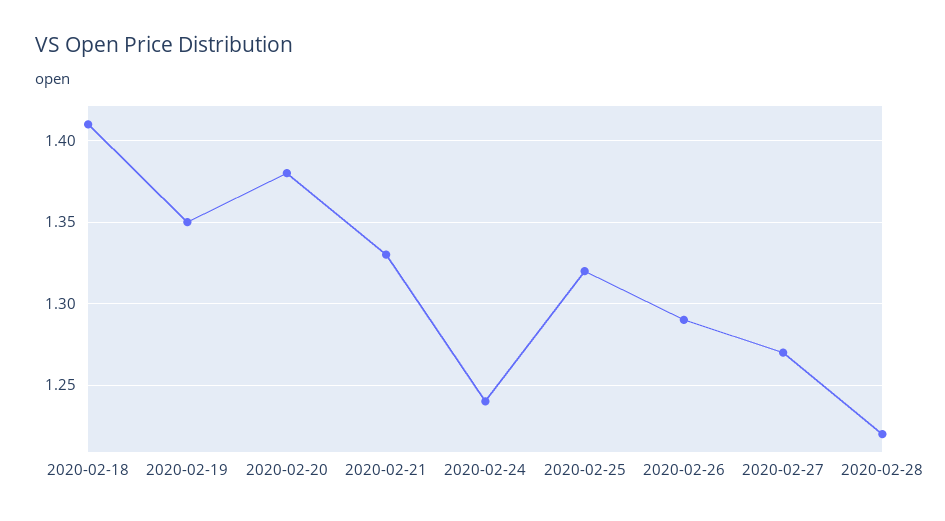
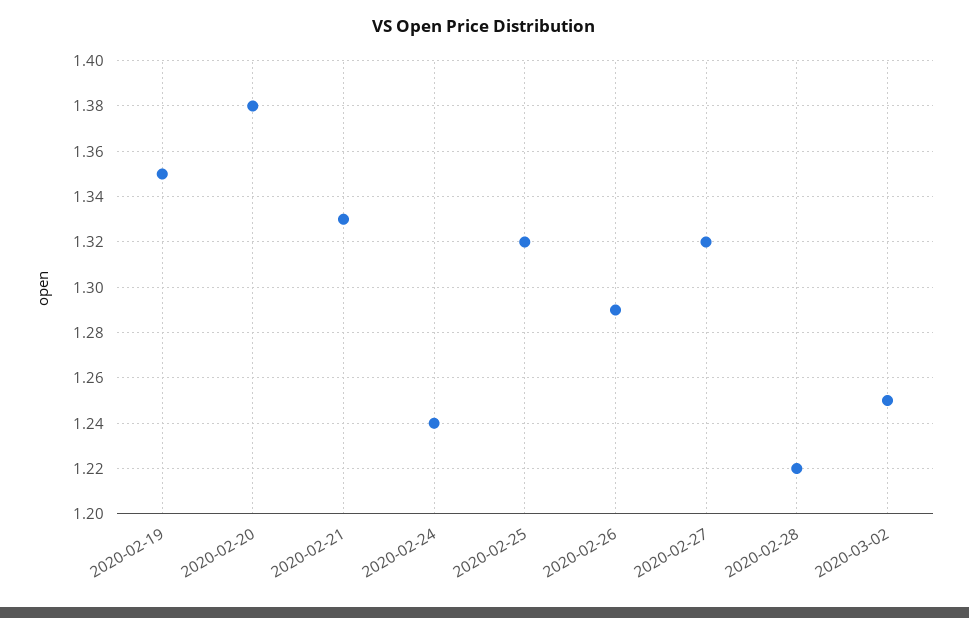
2020-02-18: 1.41 -> none
2020-02-27: 1.27 -> 1.32
2020-03-02: none -> 1.25

